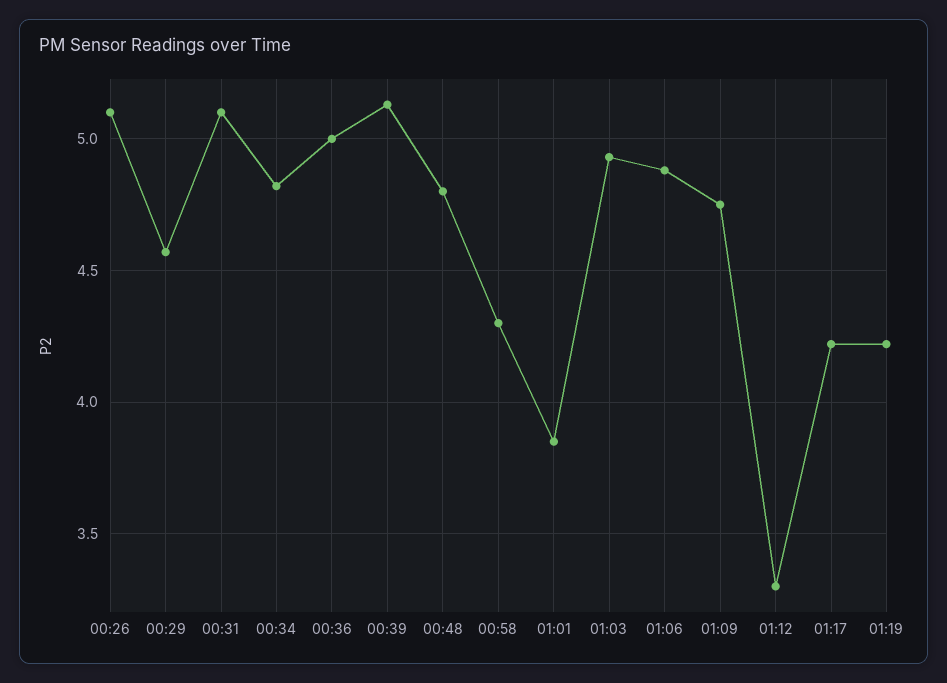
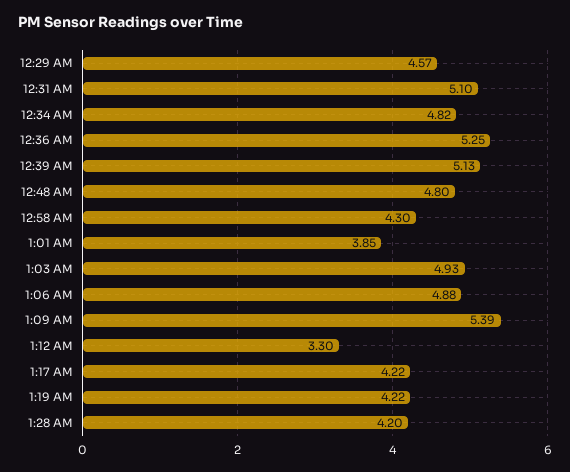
00:26: 5.1 -> none
00:36: 5 -> 5.25
01:09: 4.75 -> 5.39
1:28 AM: none -> 4.2

